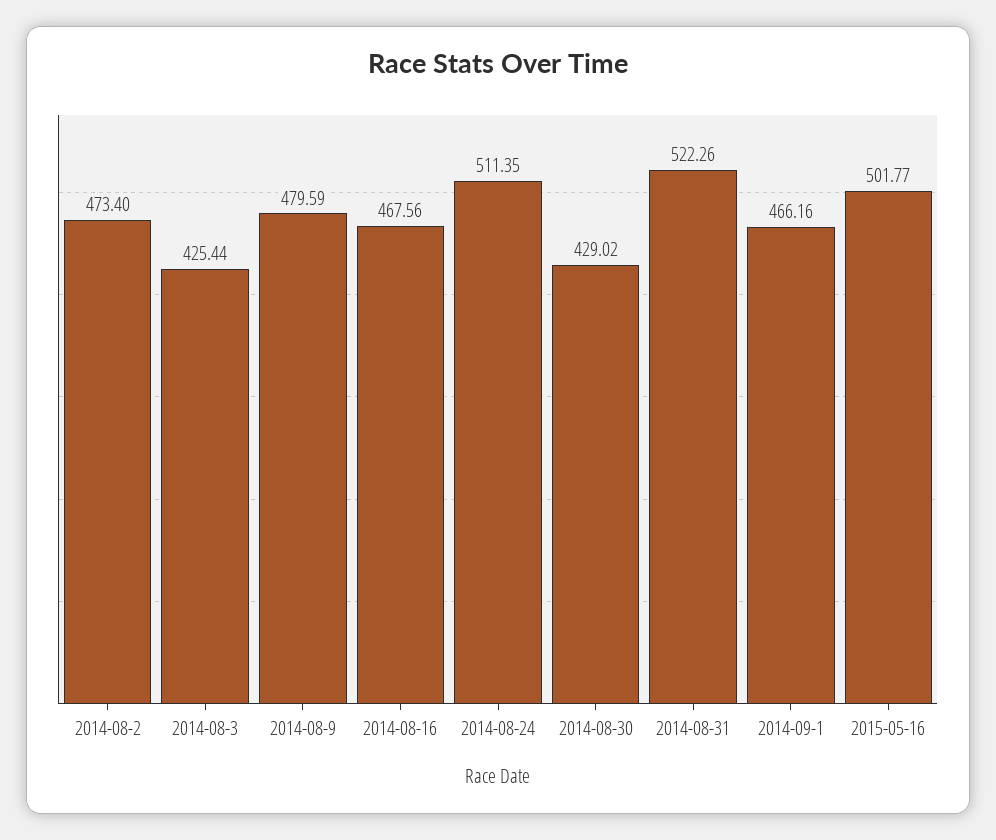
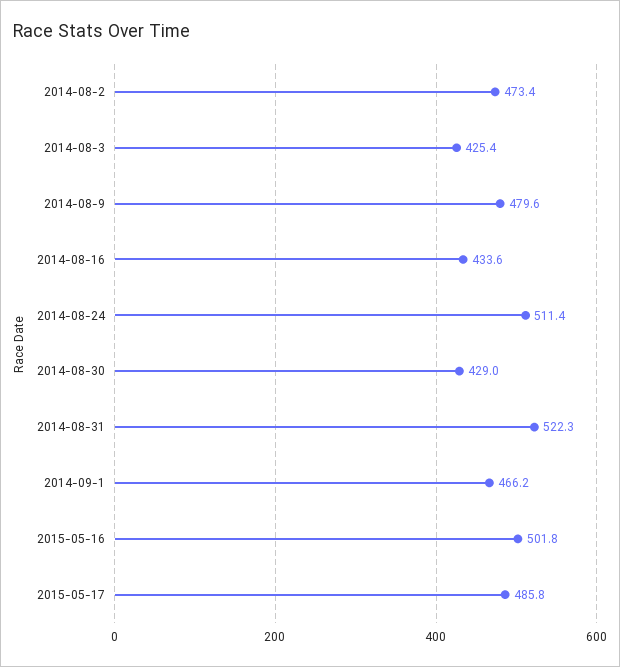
2014-08-16: 467.56 -> 433.6
2015-05-17: none -> 485.8

